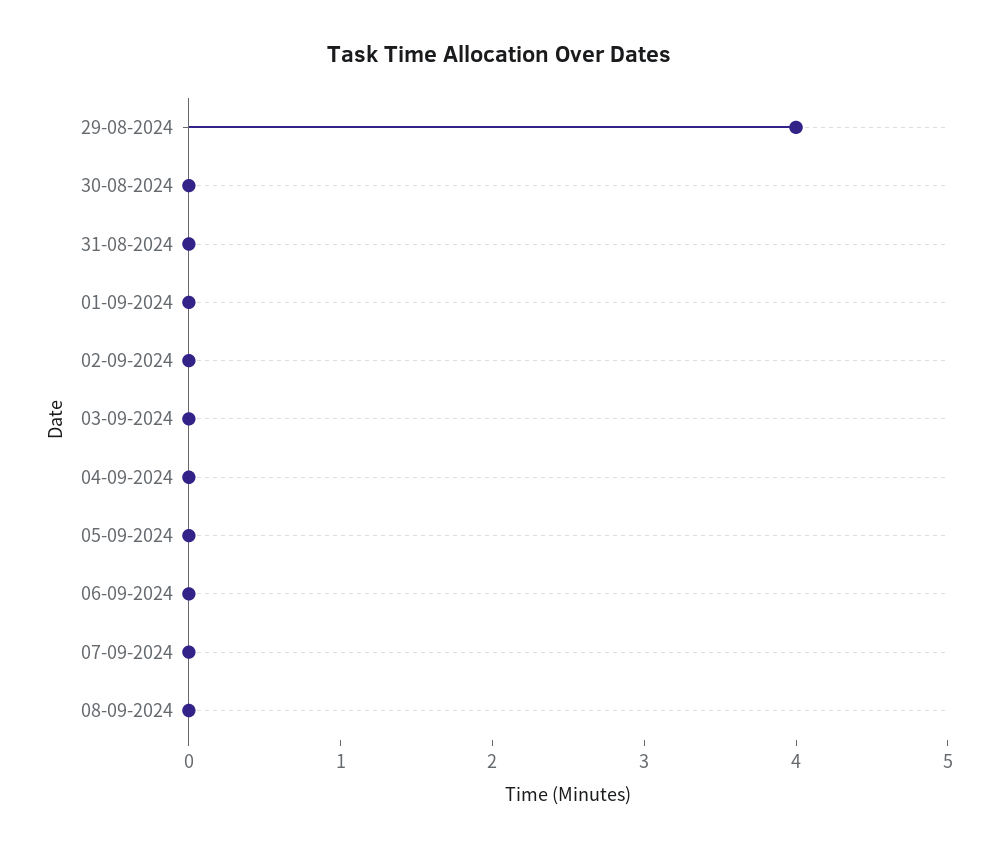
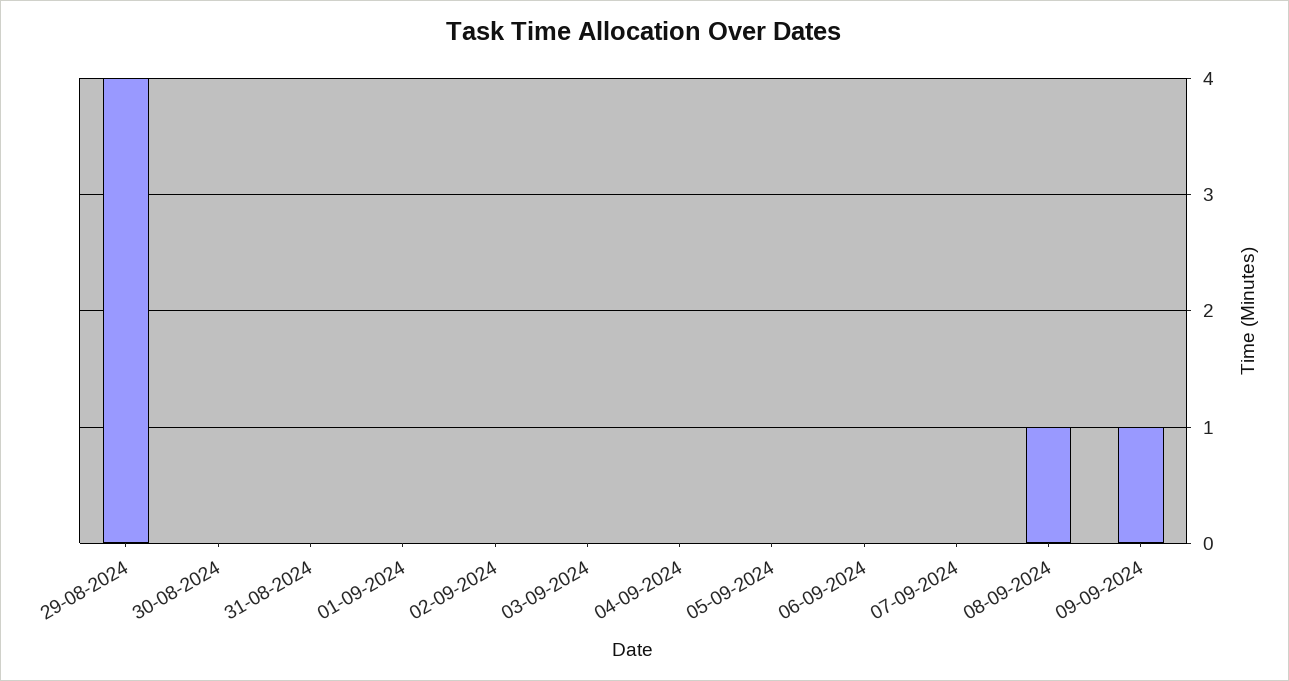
08-09-2024: 0 -> 1
09-09-2024: none -> 1

